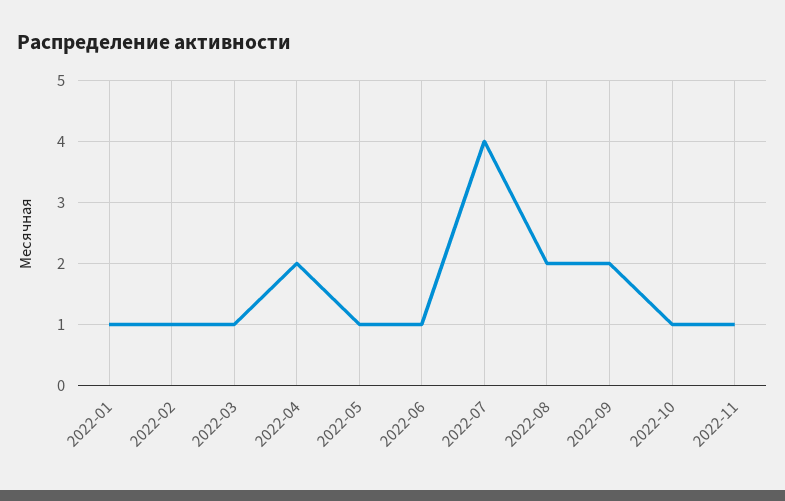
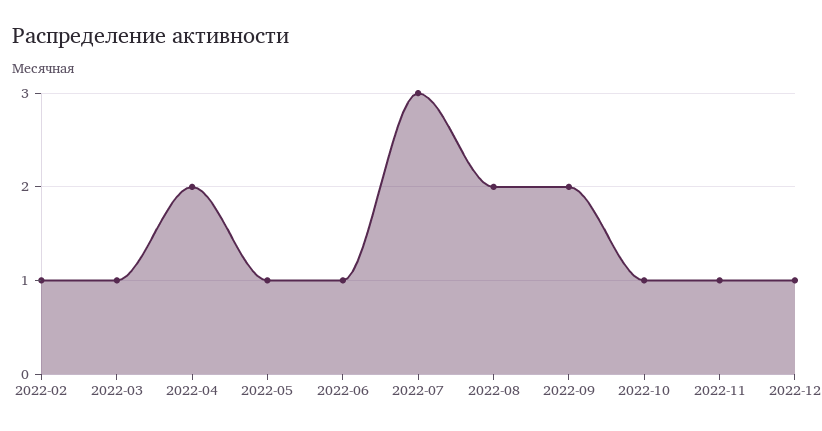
2022-01: 1 -> none
2022-07: 4 -> 3
2022-12: none -> 1

